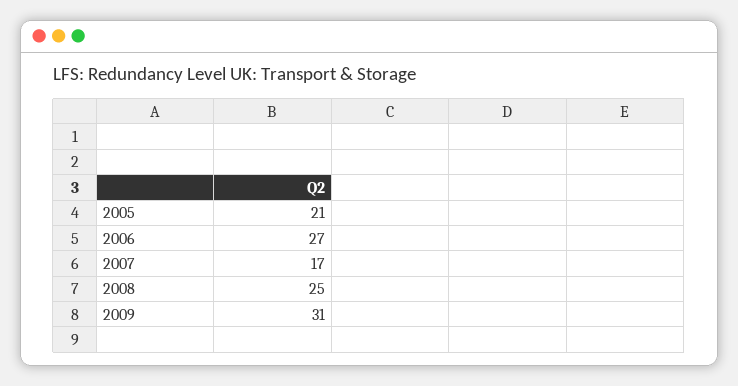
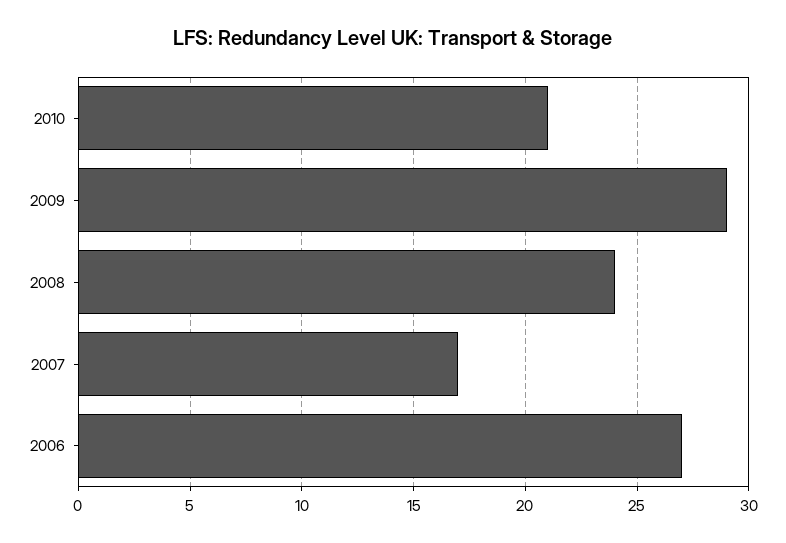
2005: 21 -> none
2008: 25 -> 24
2009: 31 -> 29
2010: none -> 21

